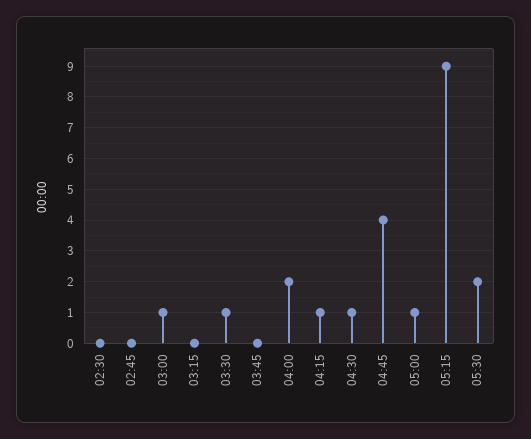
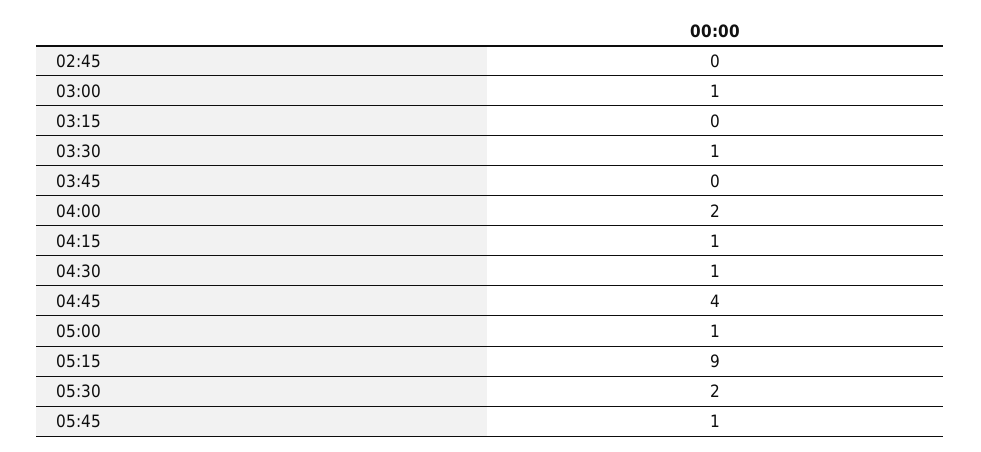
02:30: 0 -> none
05:45: none -> 1

